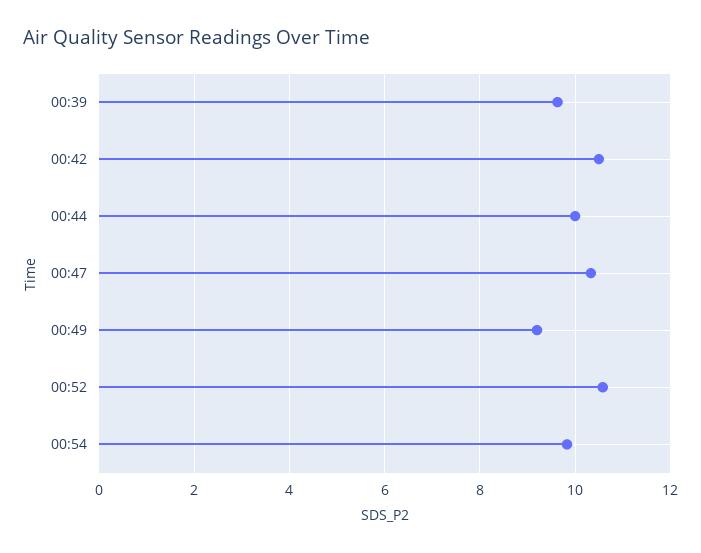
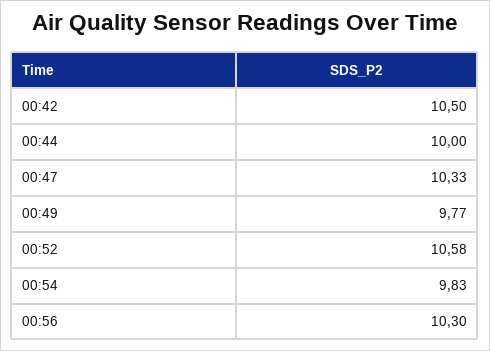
00:39: 9.6 -> none
00:49: 9.2 -> 9.77
00:56: none -> 10.3

